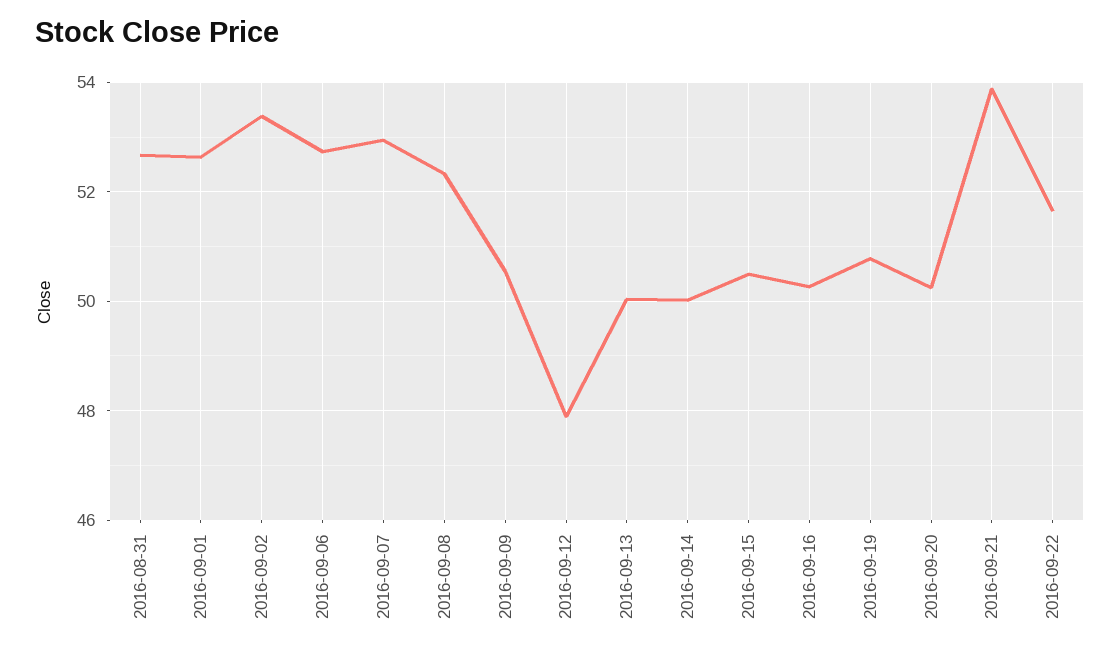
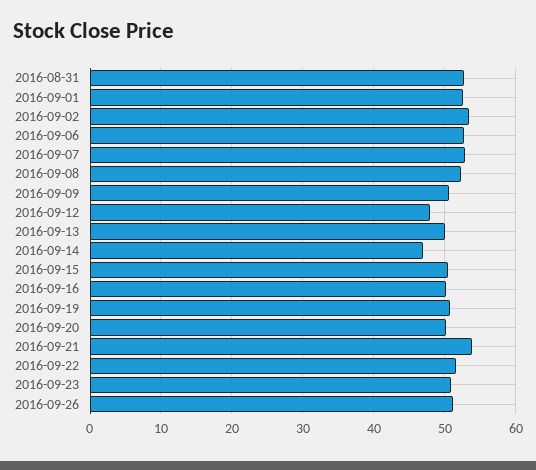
2016-09-14: 50 -> 47
2016-09-23: none -> 51
2016-09-26: none -> 51

